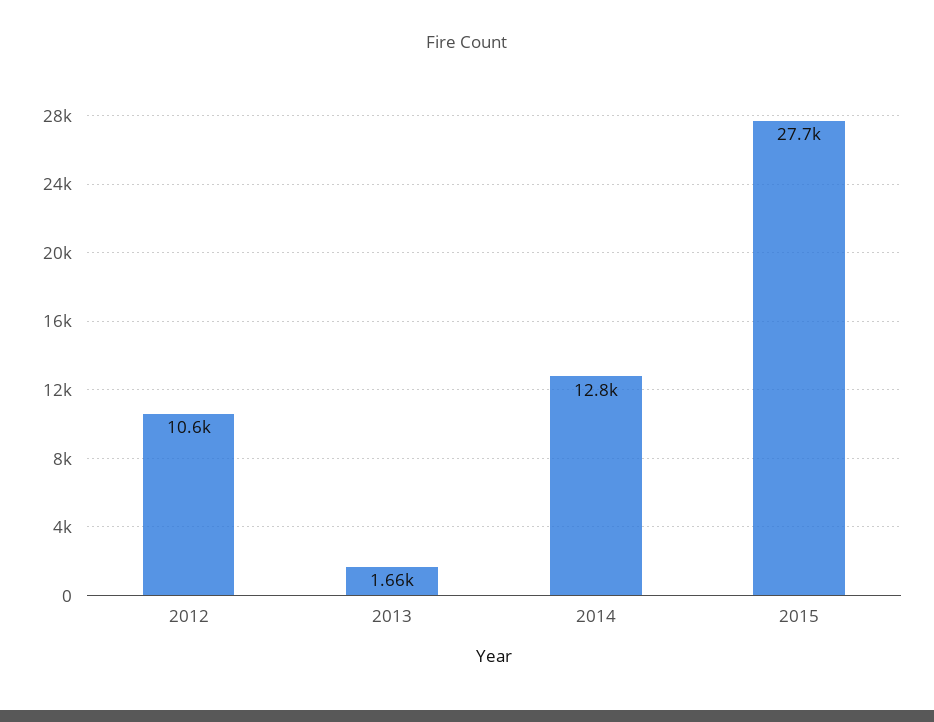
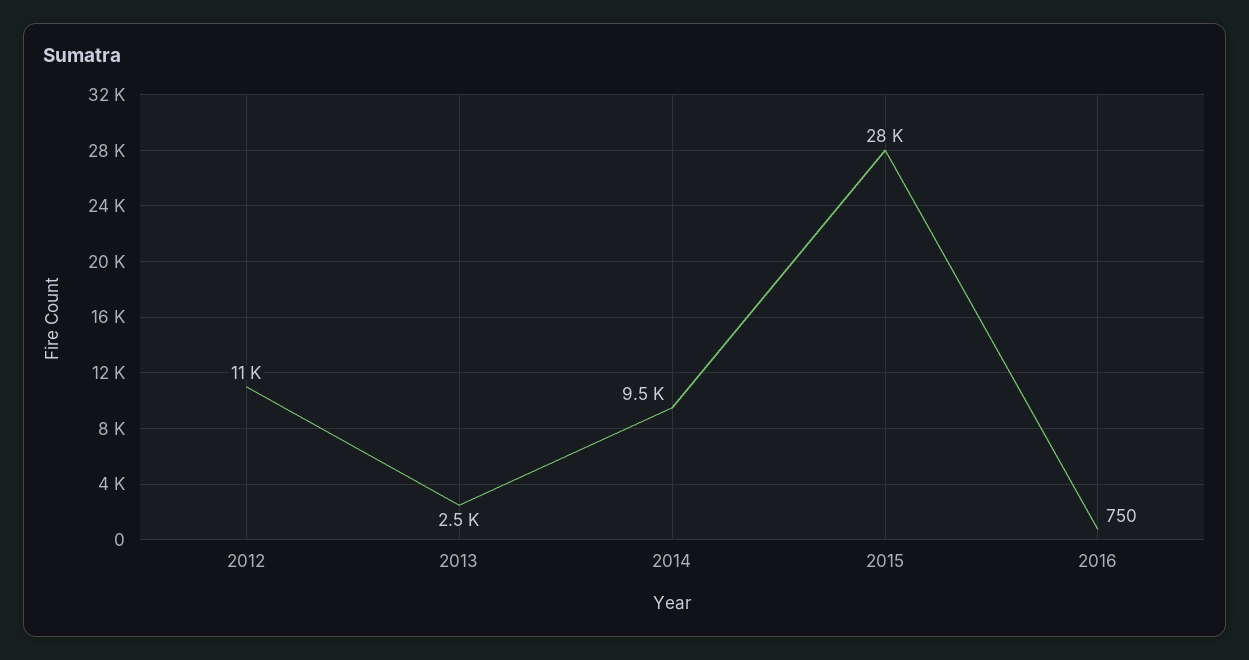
2013: 1660 -> 2500
2014: 12800 -> 9500
2016: none -> 750

